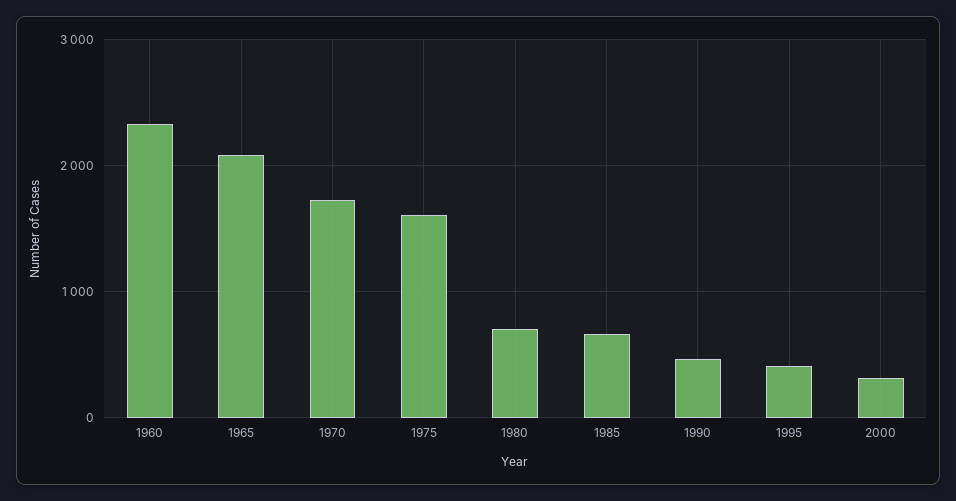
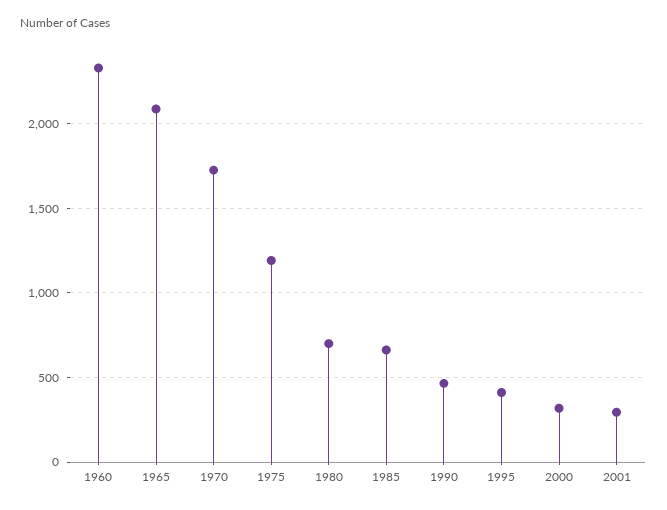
1975: 1600 -> 1200
2001: none -> 300

